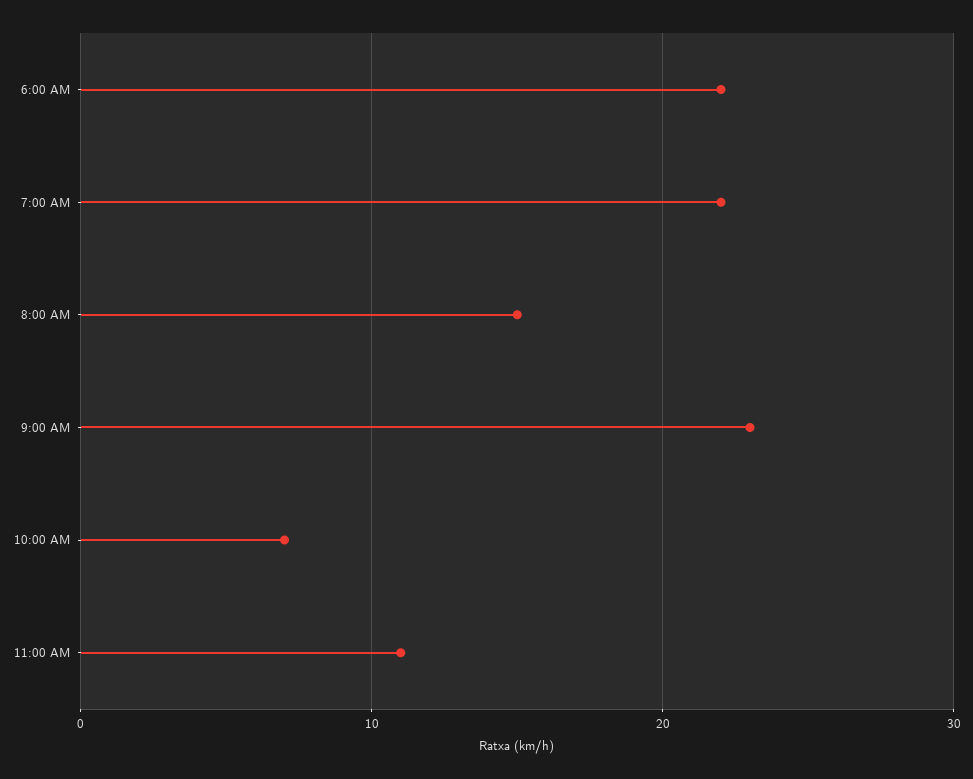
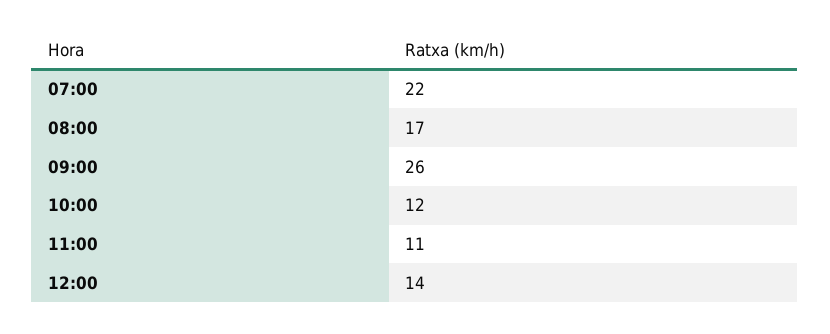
6:00 AM: 22 -> none
8:00 AM: 15 -> 17
9:00 AM: 23 -> 26
10:00 AM: 7 -> 12
12:00: none -> 14

